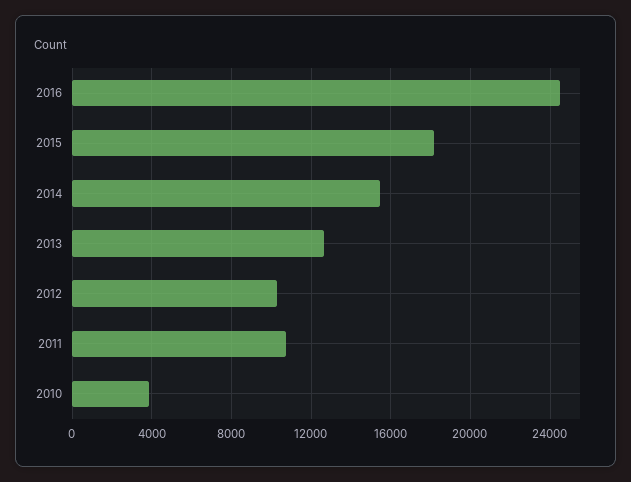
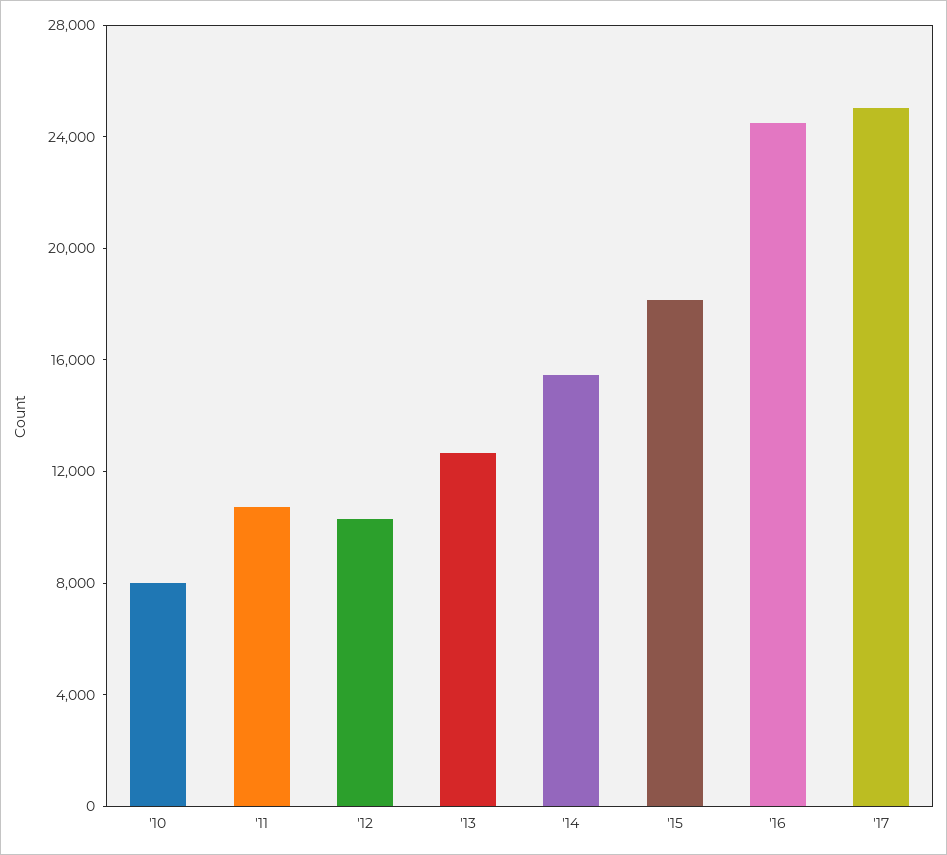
2010: 4000 -> 8000
'17: none -> 25000

